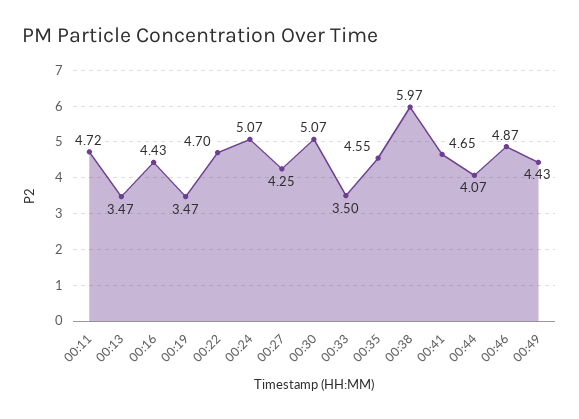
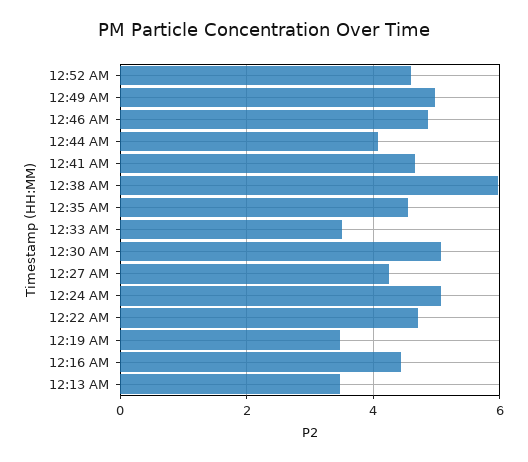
00:11: 4.72 -> none
00:49: 4.43 -> 5
12:52 AM: none -> 4.6

